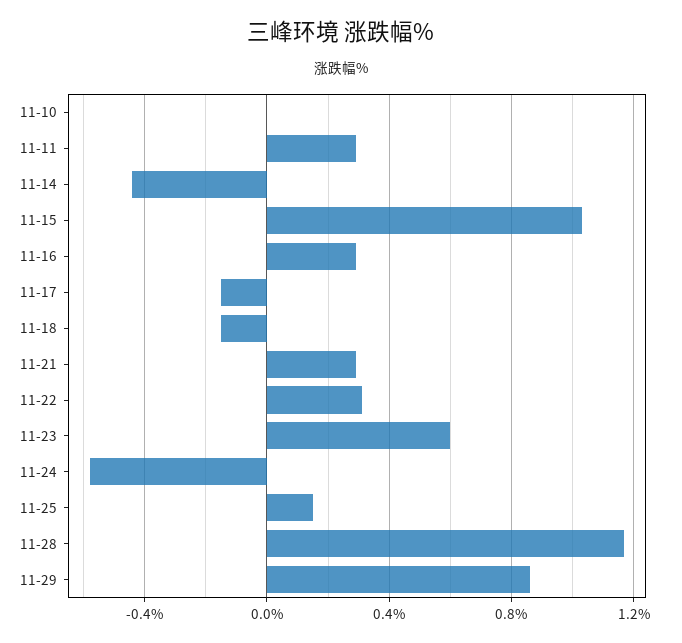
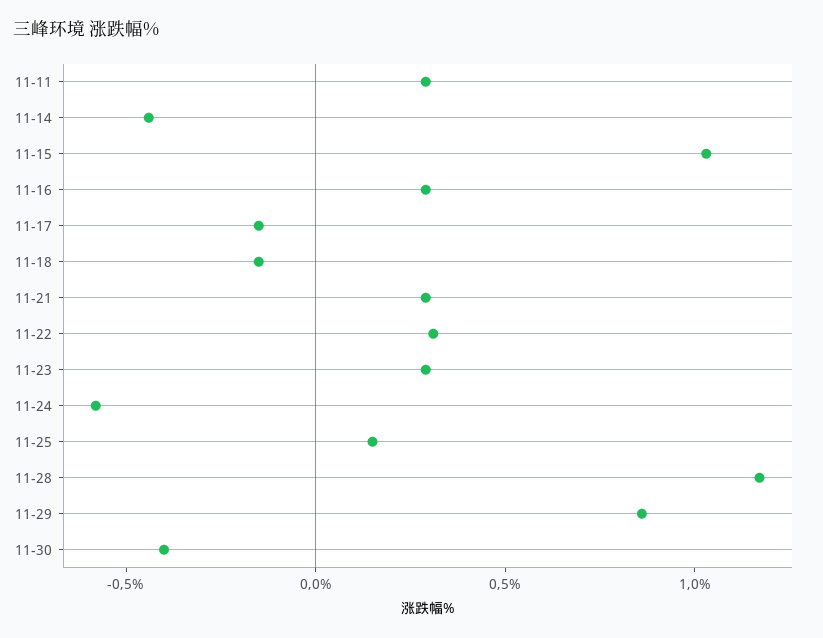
11-10: 0 -> none
11-23: 0.6 -> 0.3
11-30: none -> -0.4

